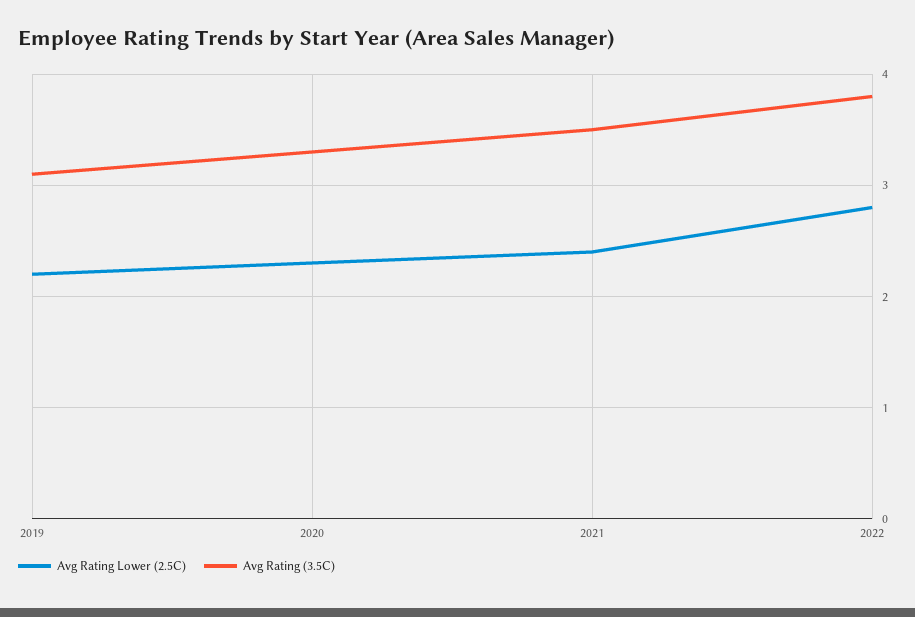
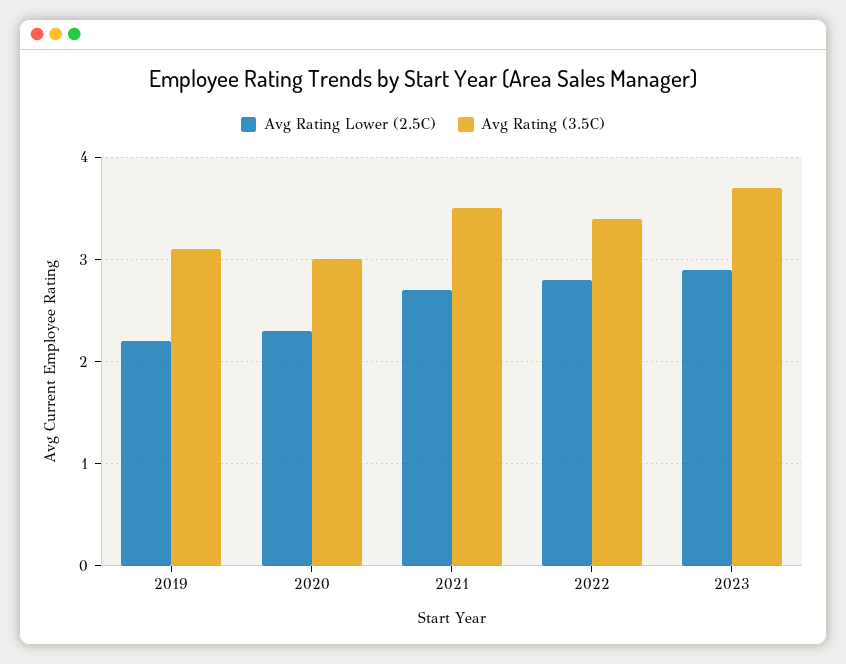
Avg Rating (3.5C), 2020: 3.3 -> 3
Avg Rating Lower (2.5C), 2021: 2.4 -> 2.7
Avg Rating (3.5C), 2022: 3.8 -> 3.4
Avg Rating Lower (2.5C), 2023: none -> 2.9
Avg Rating (3.5C), 2023: none -> 3.7

